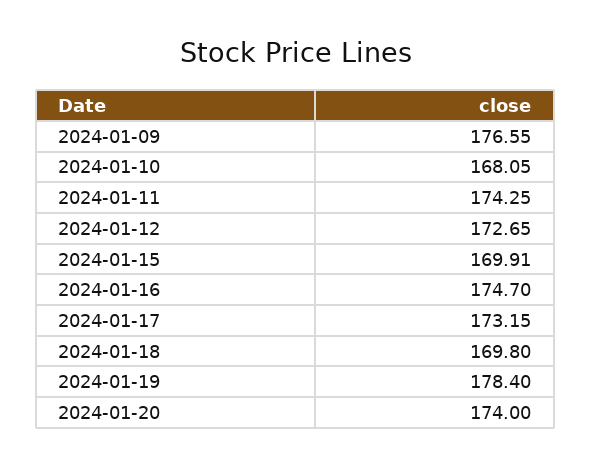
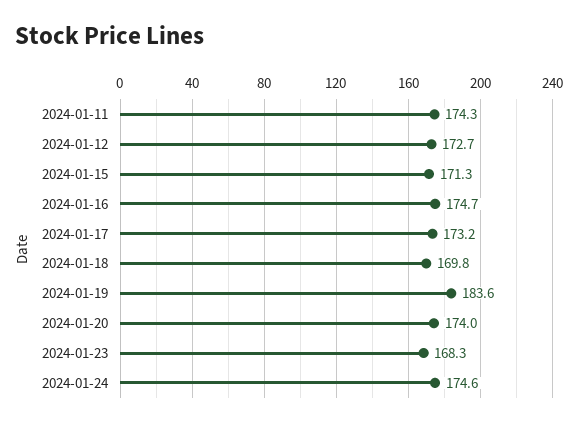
2024-01-09: 176.55 -> none
2024-01-10: 168.05 -> none
2024-01-15: 169.91 -> 171.3
2024-01-19: 178.4 -> 183.6
2024-01-23: none -> 168.3
2024-01-24: none -> 174.6

